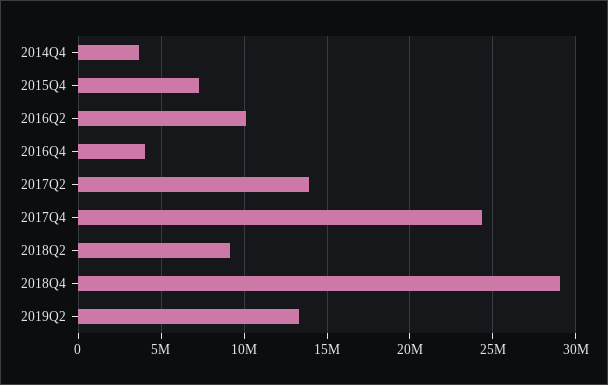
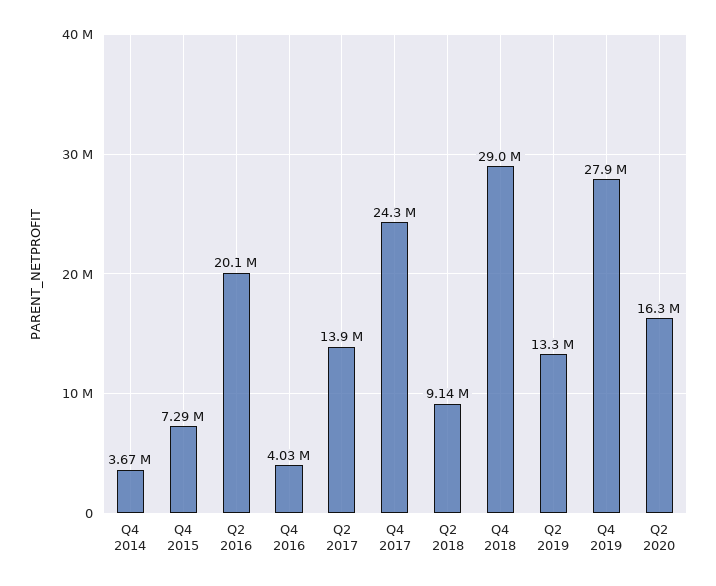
2016Q2: 10000000 -> 20100000
Q4 2019: none -> 27900000
Q2 2020: none -> 16300000

